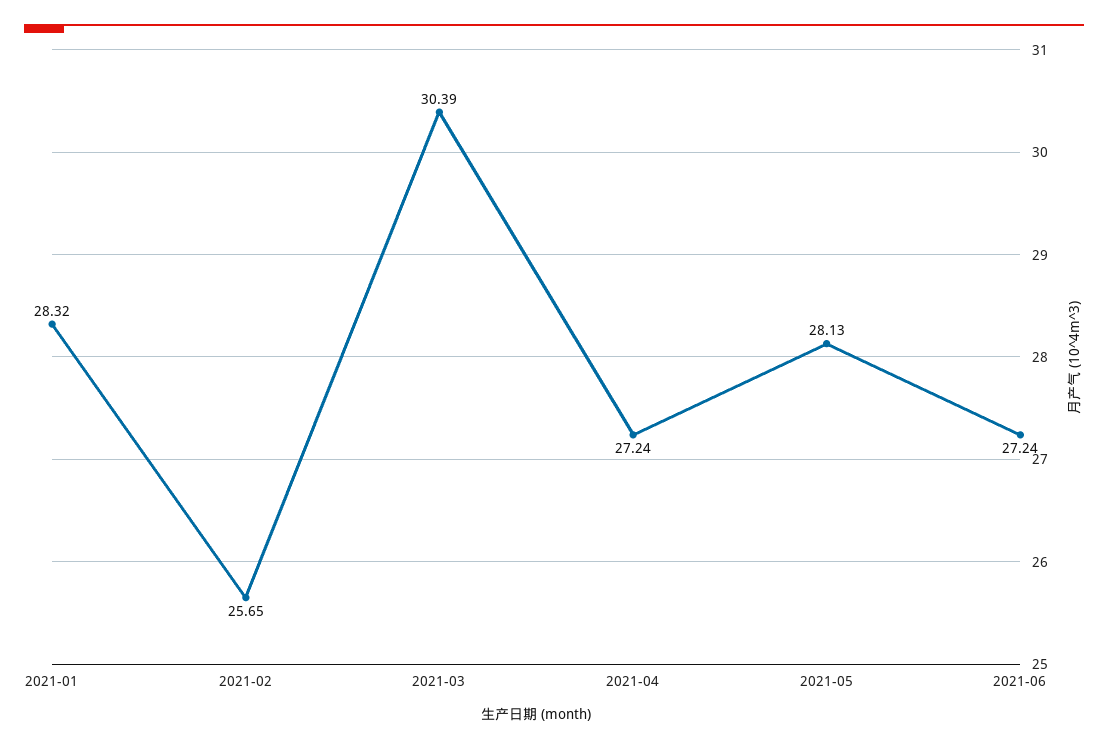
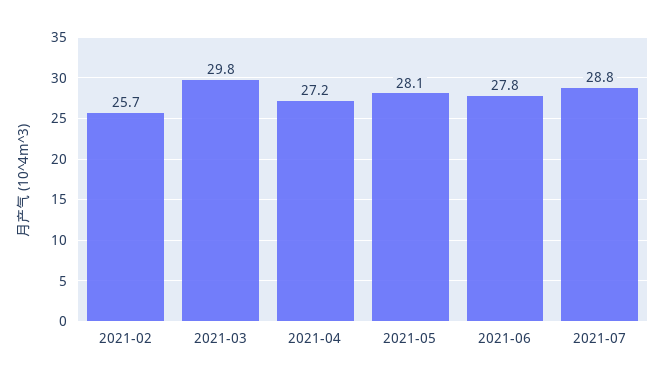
2021-01: 28.32 -> none
2021-03: 30.39 -> 29.8
2021-06: 27.24 -> 27.8
2021-07: none -> 28.8

